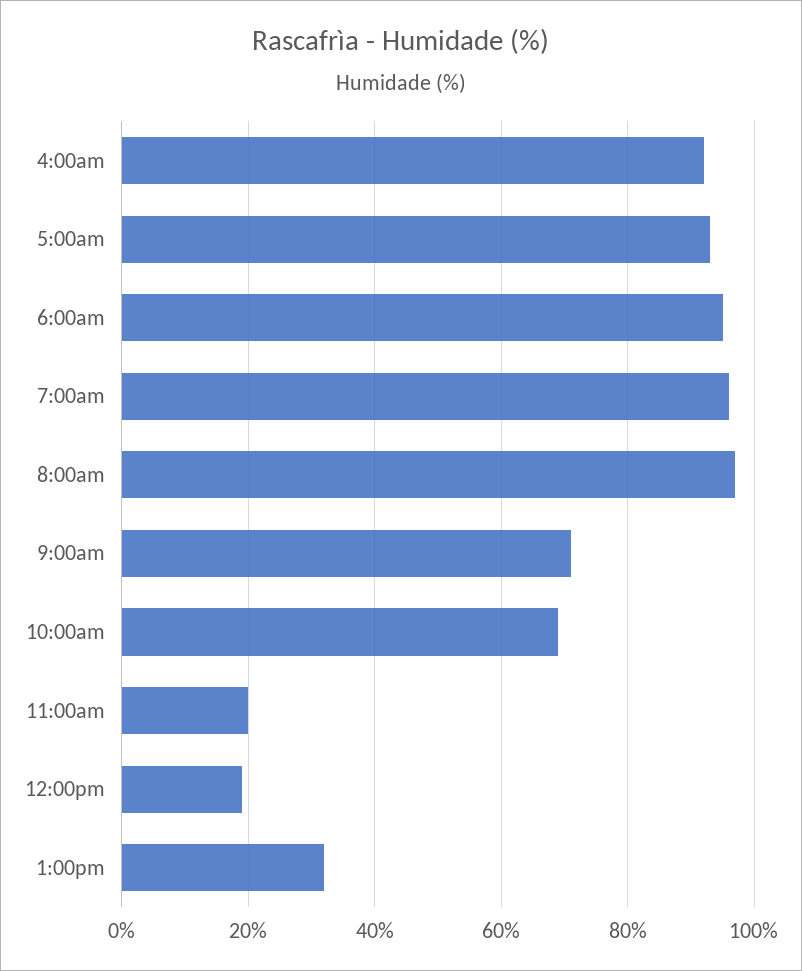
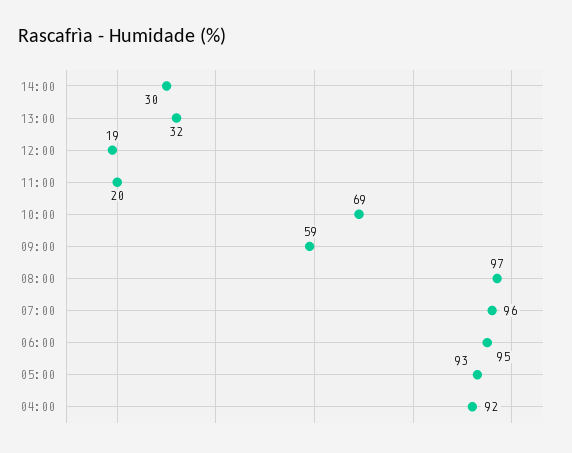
9:00am: 70 -> 59
14:00: none -> 30

